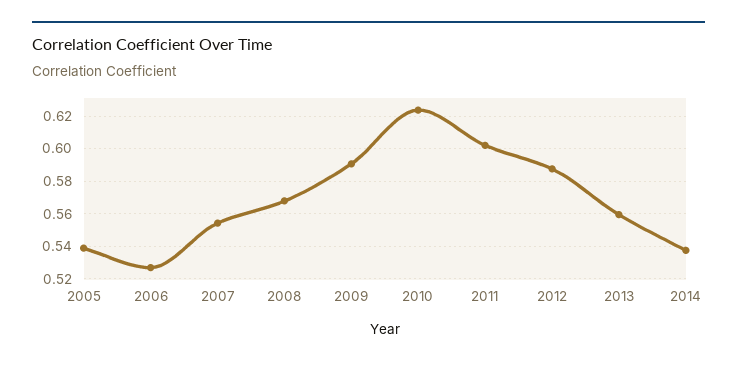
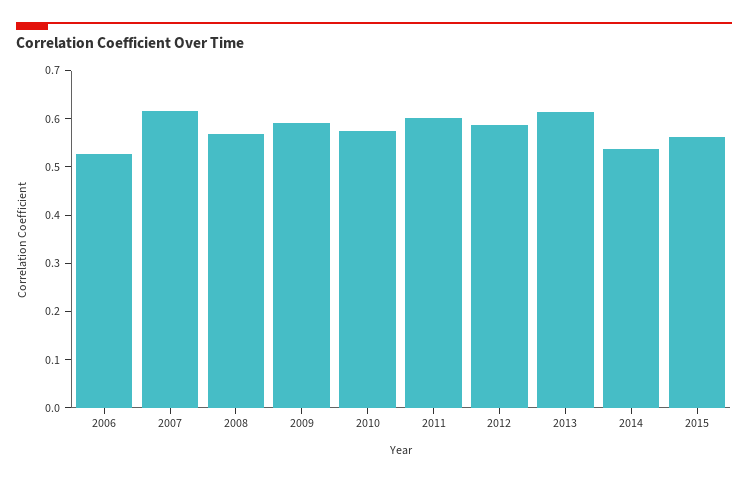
2005: 0.54 -> none
2007: 0.555 -> 0.62
2010: 0.625 -> 0.58
2013: 0.56 -> 0.62
2015: none -> 0.56

